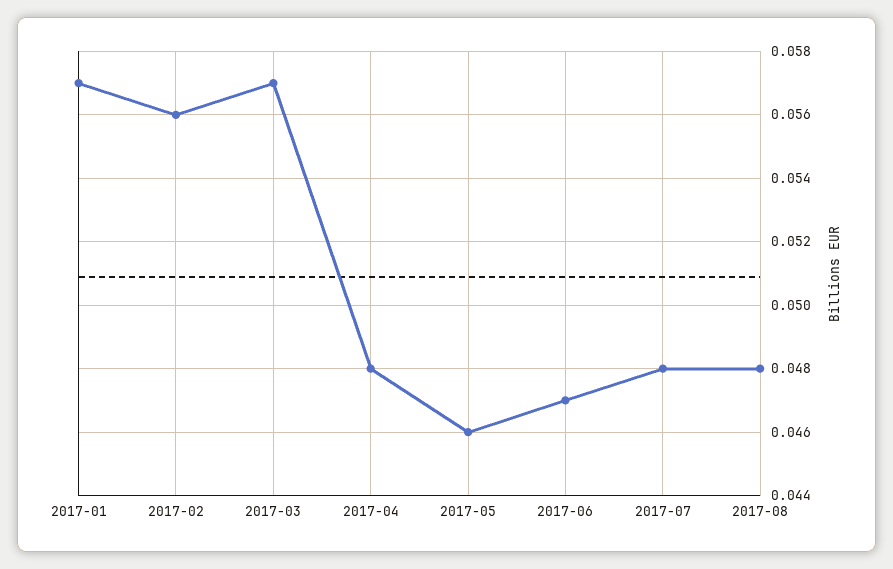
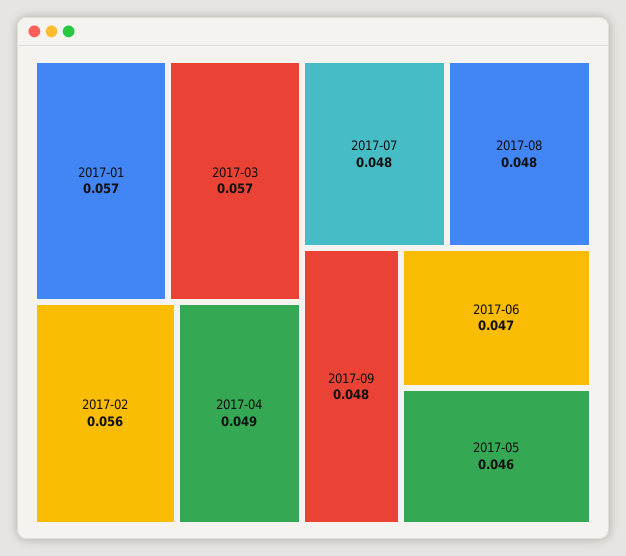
2017-04: 0.048 -> 0.049
2017-09: none -> 0.048

